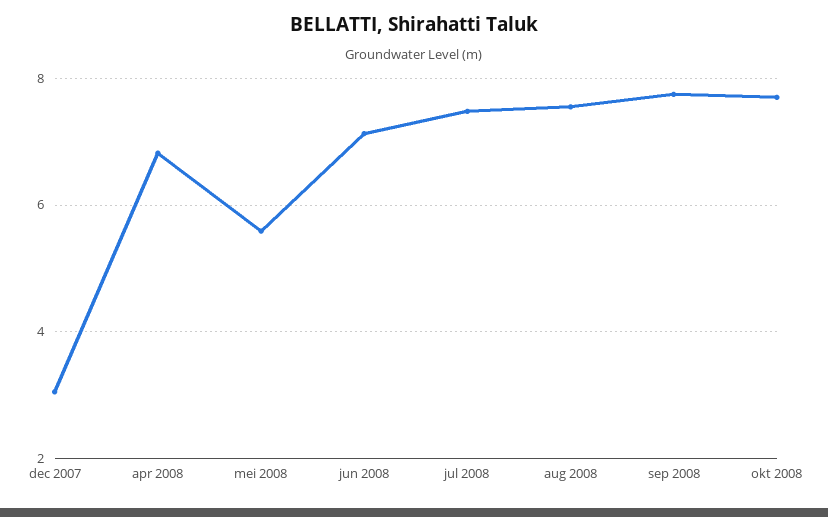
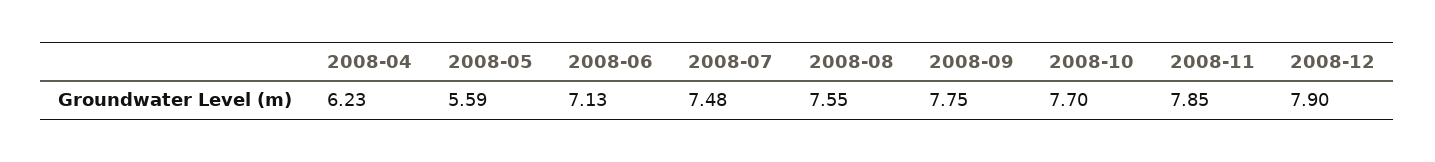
dec 2007: 3 -> none
apr 2008: 6.8 -> 6.23
2008-11: none -> 7.85
2008-12: none -> 7.9

